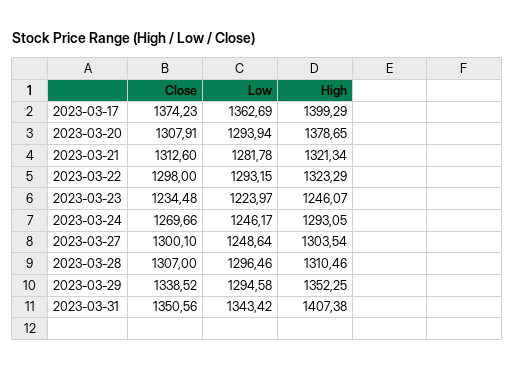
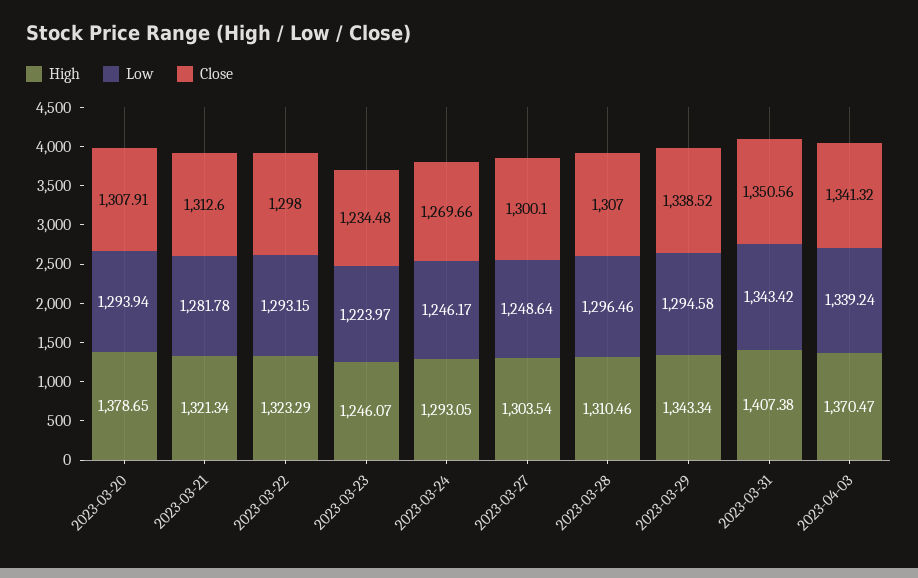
Close, 2023-03-17: 1374.23 -> none
Low, 2023-03-17: 1362.69 -> none
High, 2023-03-17: 1399.29 -> none
High, 2023-03-29: 1352.25 -> 1343.34
High, 2023-04-03: none -> 1370.47
Low, 2023-04-03: none -> 1339.24
Close, 2023-04-03: none -> 1341.32

